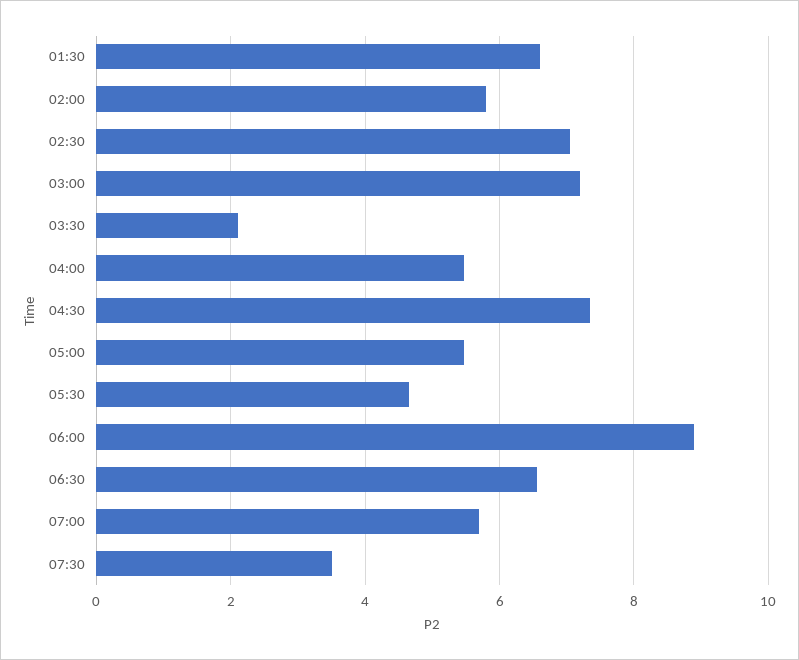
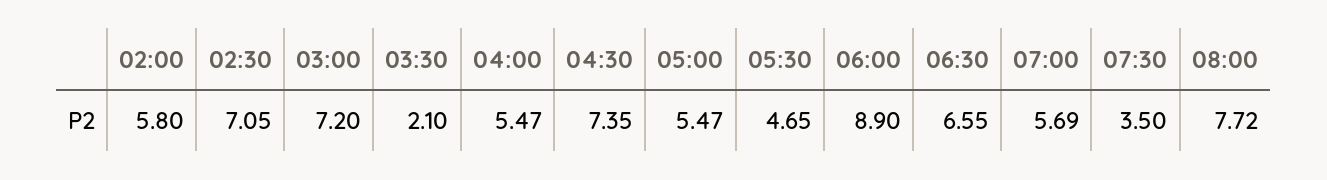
01:30: 6.6 -> none
08:00: none -> 7.72

